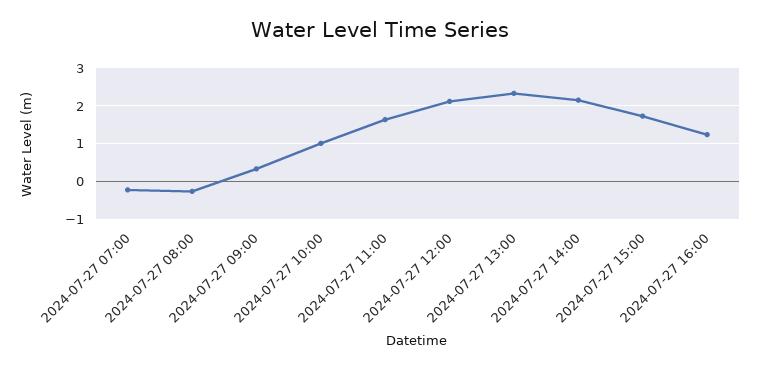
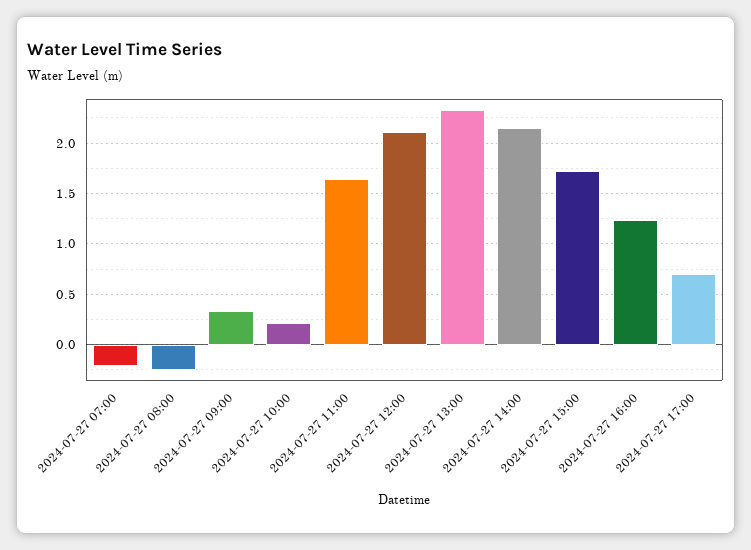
2024-07-27 10:00: 1 -> 0.2
2024-07-27 17:00: none -> 0.7

